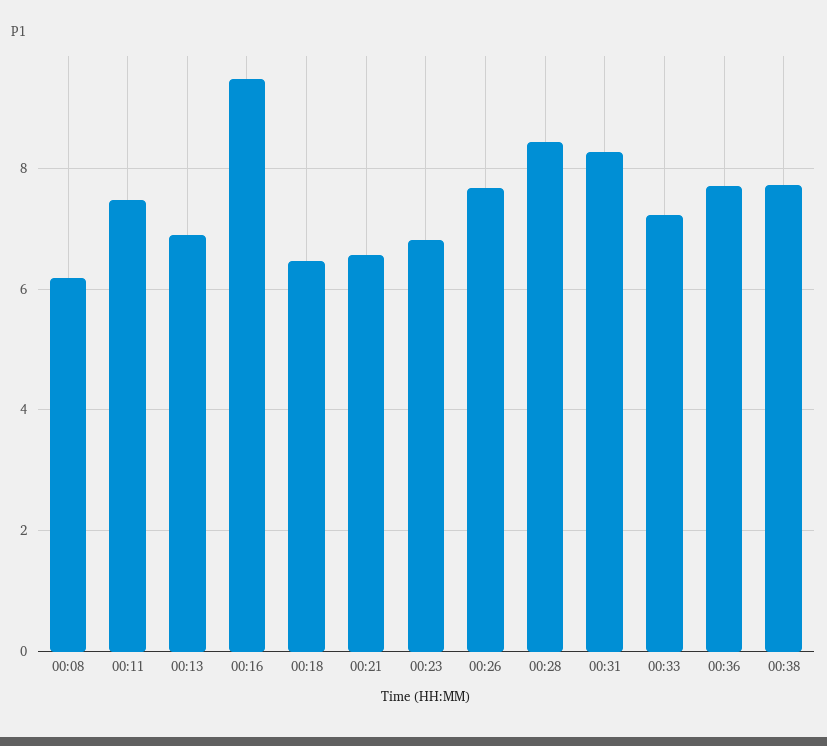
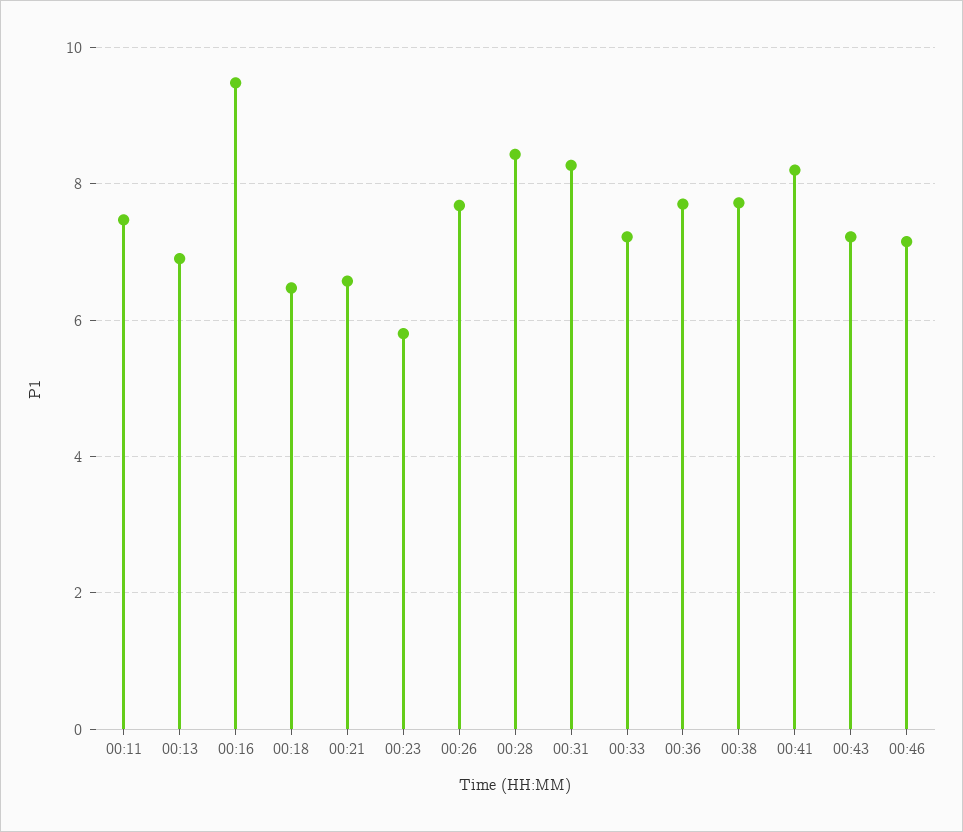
00:08: 6.2 -> none
00:23: 6.8 -> 5.8
00:41: none -> 8.2
00:43: none -> 7.2
00:46: none -> 7.2

